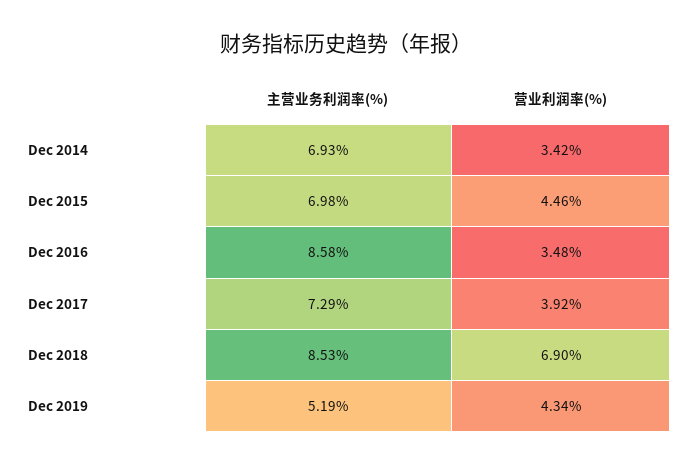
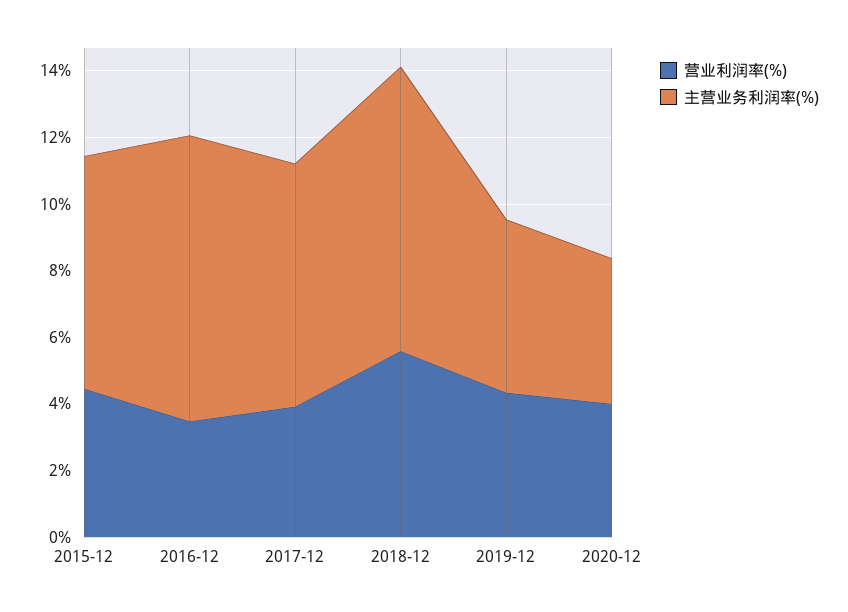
主营业务利润率(%), Dec 2014: 6.93 -> none
营业利润率(%), Dec 2014: 3.42 -> none
营业利润率(%), Dec 2018: 6.9 -> 5.5
营业利润率(%), 2020-12: none -> 4
主营业务利润率(%), 2020-12: none -> 4.5

